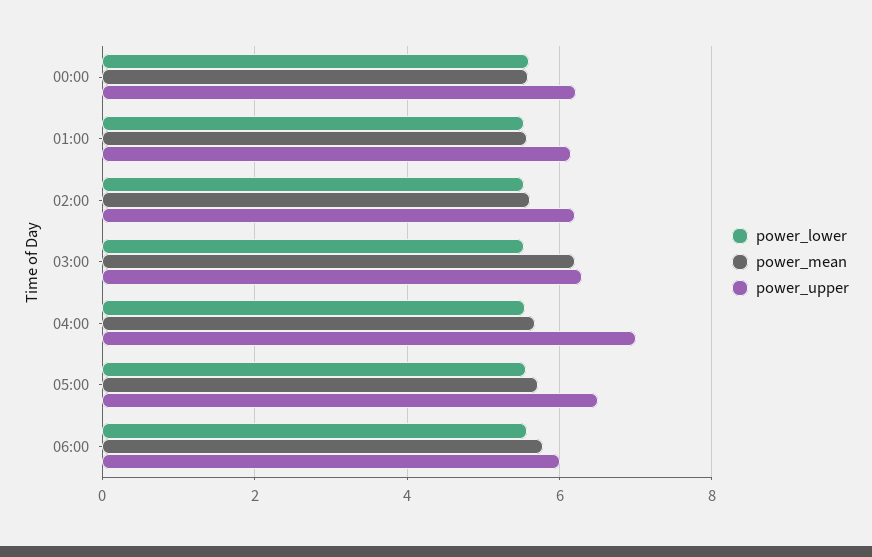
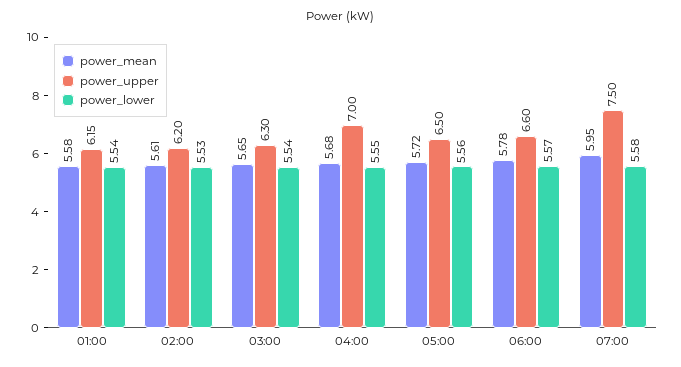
power_lower, 00:00: 5.6 -> none
power_mean, 00:00: 5.6 -> none
power_upper, 00:00: 6.2 -> none
power_mean, 03:00: 6.2 -> 5.65
power_upper, 06:00: 6 -> 6.6
power_mean, 07:00: none -> 5.95
power_upper, 07:00: none -> 7.5
power_lower, 07:00: none -> 5.58

